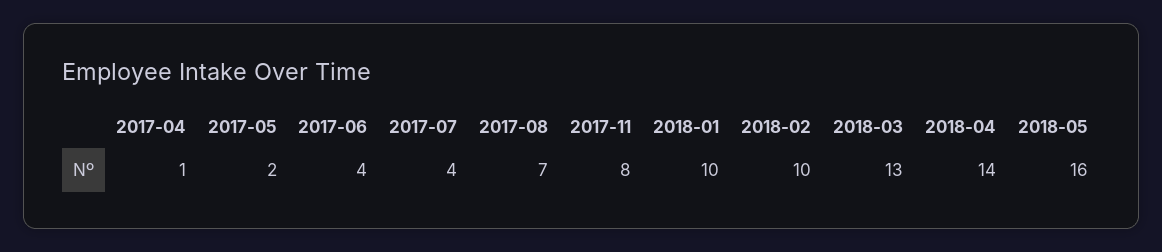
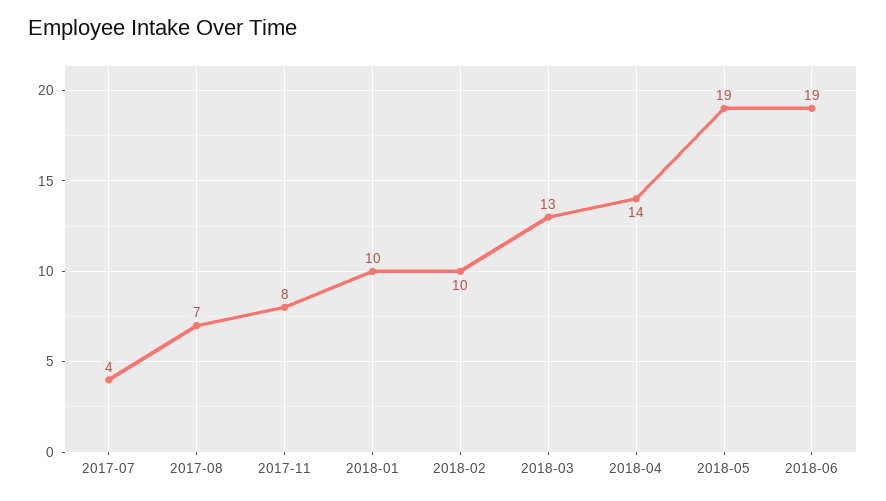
2017-04: 1 -> none
2017-05: 2 -> none
2017-06: 4 -> none
2018-05: 16 -> 19
2018-06: none -> 19

